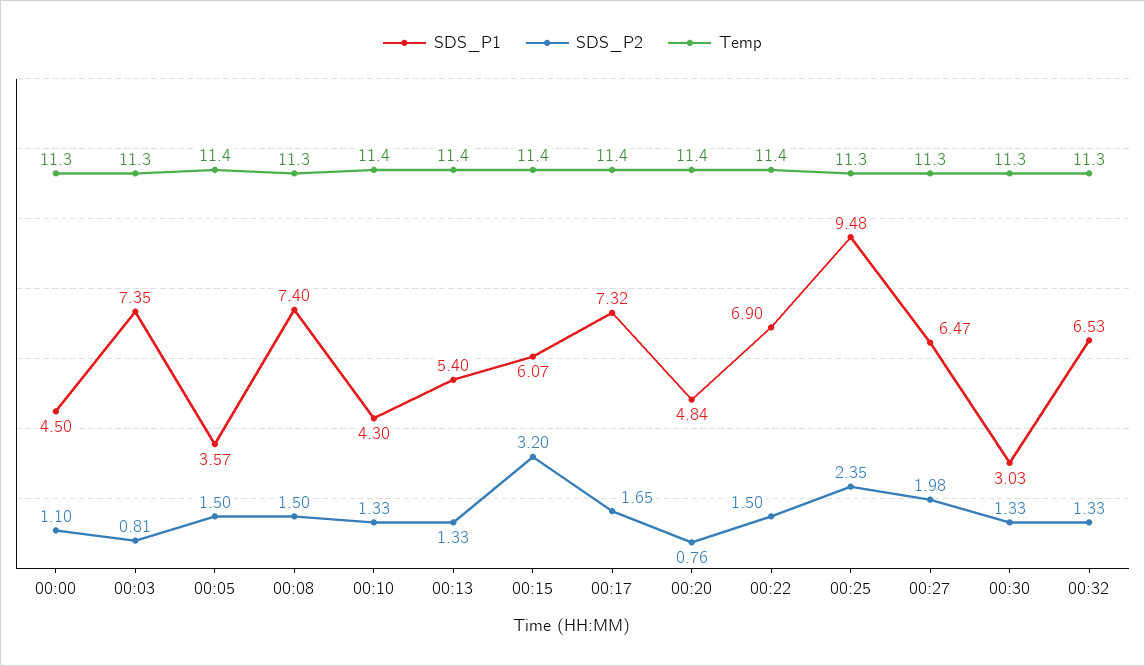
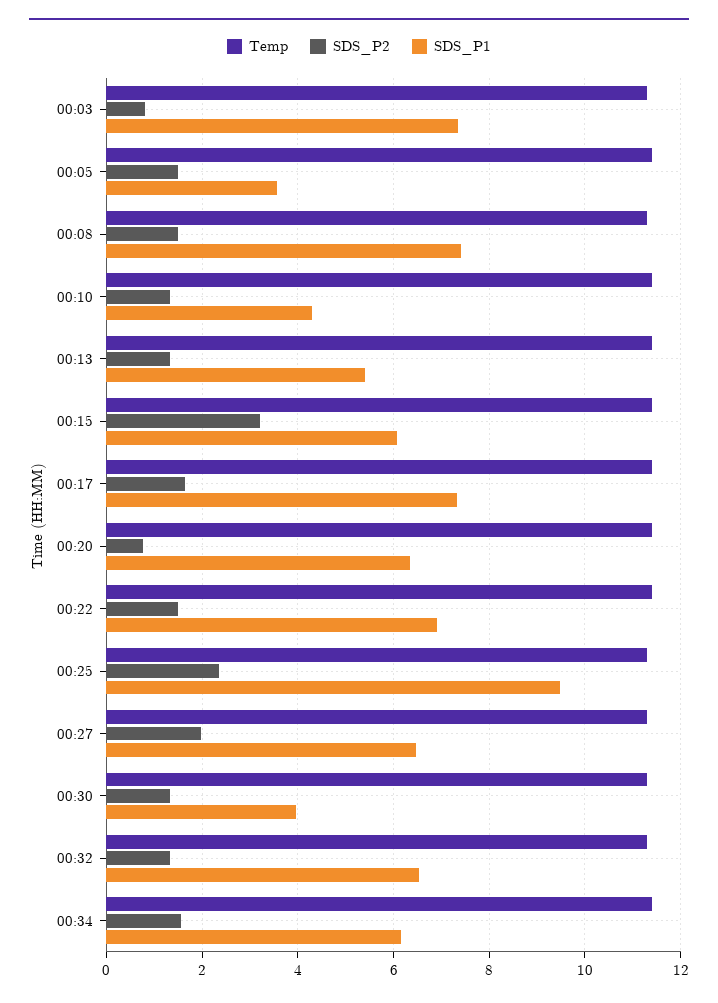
SDS_P1, 00:00: 4.5 -> none
SDS_P2, 00:00: 1.1 -> none
Temp, 00:00: 11.3 -> none
SDS_P1, 00:20: 4.84 -> 6.4
SDS_P1, 00:30: 3.03 -> 4
Temp, 00:34: none -> 11.4
SDS_P2, 00:34: none -> 1.6
SDS_P1, 00:34: none -> 6.2

